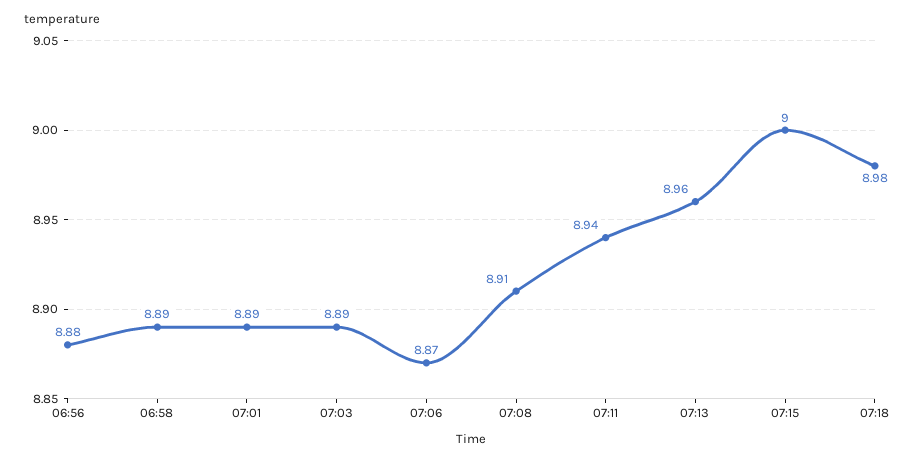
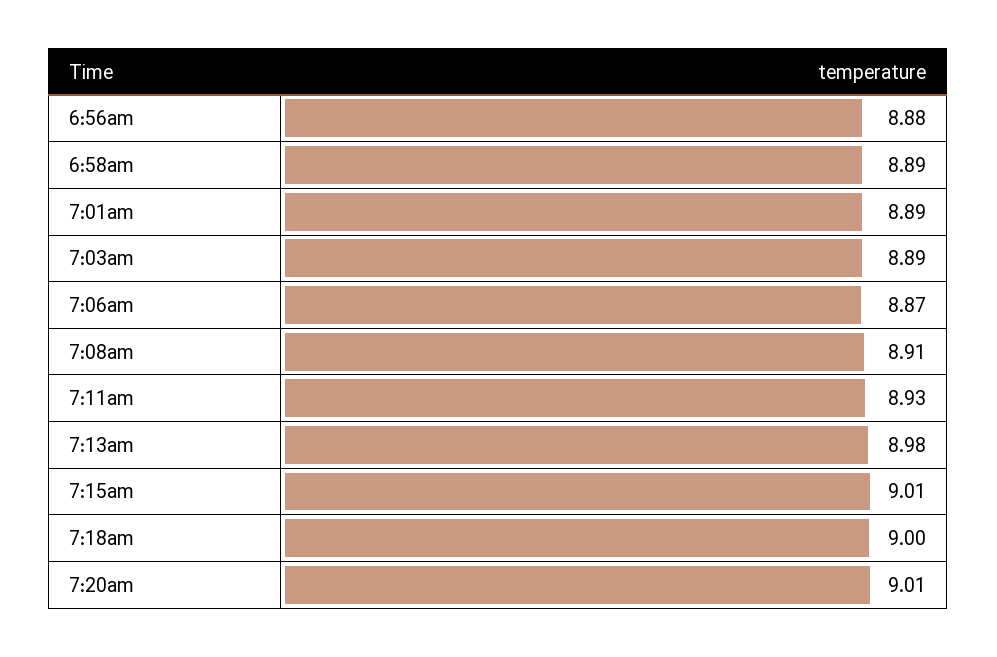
07:11: 8.94 -> 8.93
07:13: 8.96 -> 8.98
07:15: 9 -> 9.01
07:18: 8.98 -> 9
7:20am: none -> 9.01

